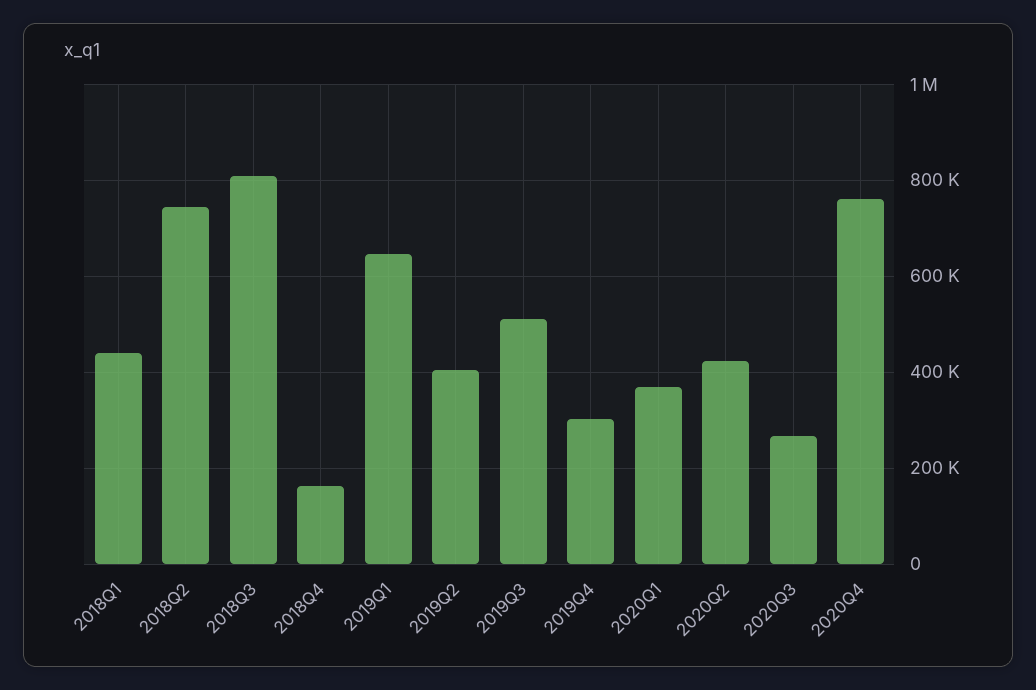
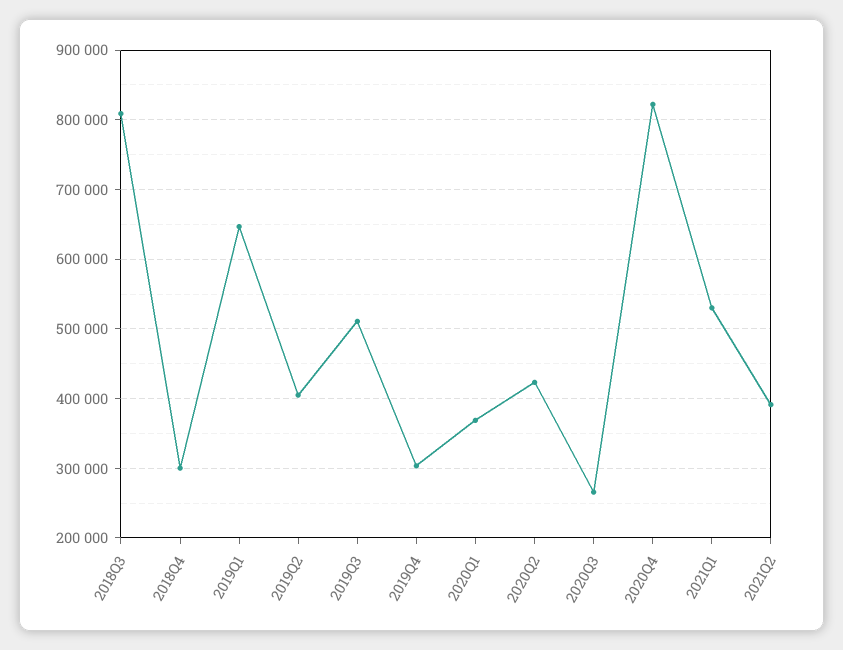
2018Q1: 440000 -> none
2018Q2: 740000 -> none
2018Q4: 160000 -> 300000
2020Q4: 760000 -> 820000
2021Q1: none -> 530000
2021Q2: none -> 390000

